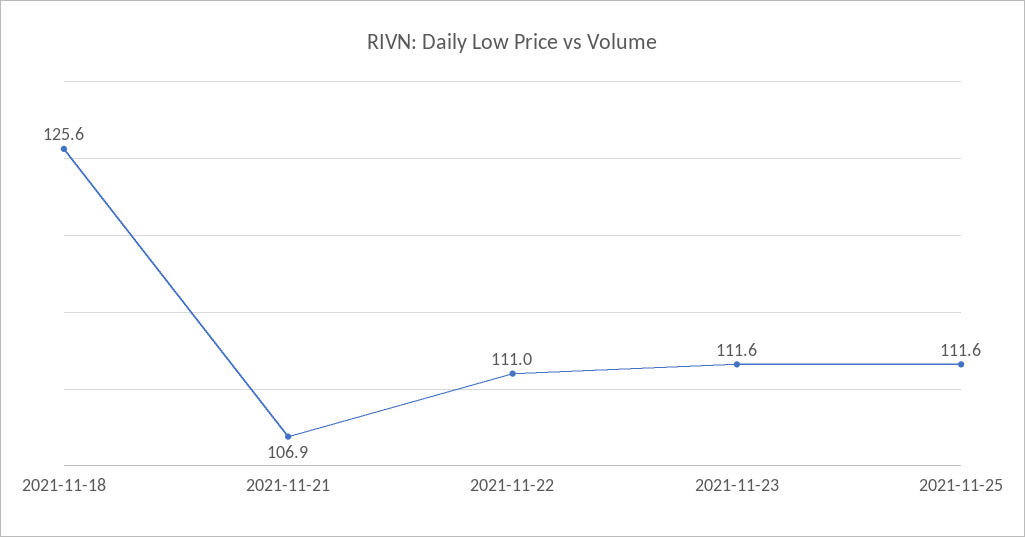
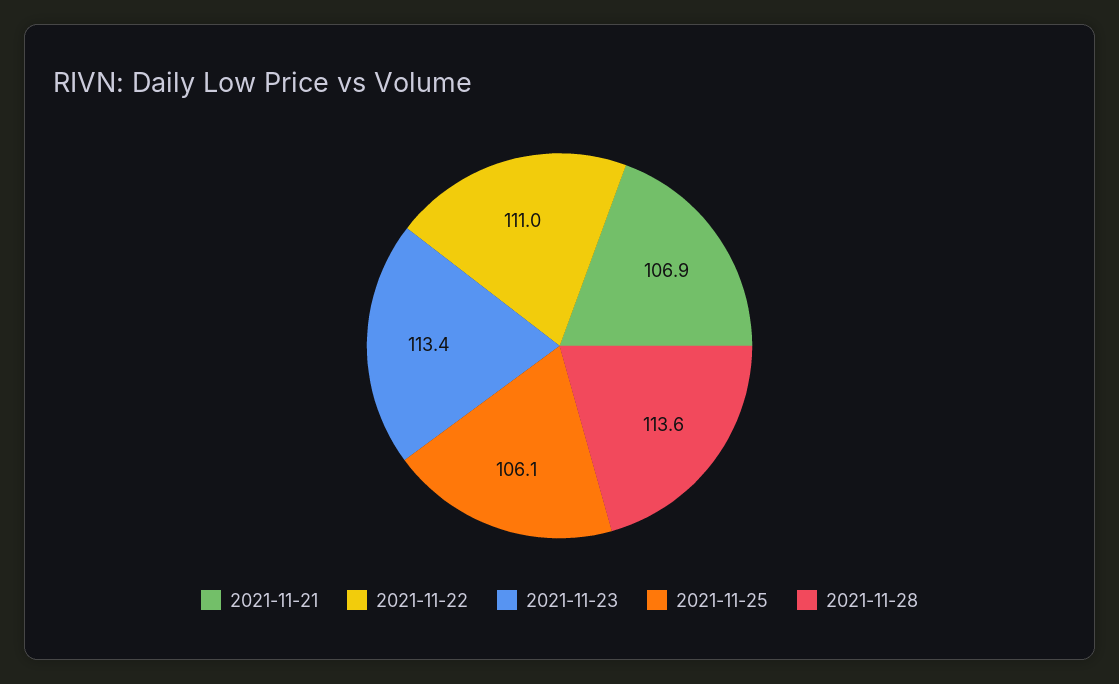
2021-11-18: 125.6 -> none
2021-11-23: 111.6 -> 113.4
2021-11-25: 111.6 -> 106.1
2021-11-28: none -> 113.6

